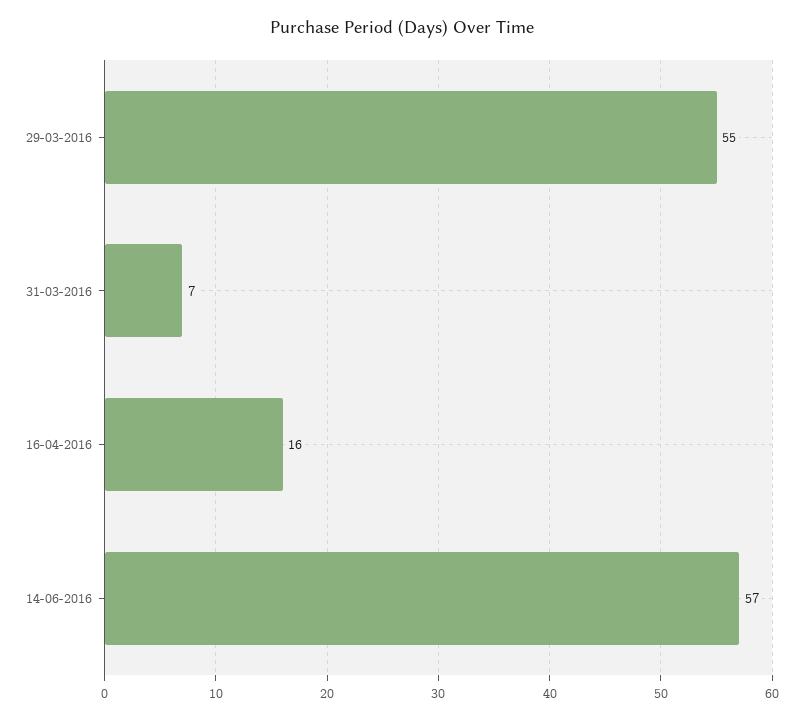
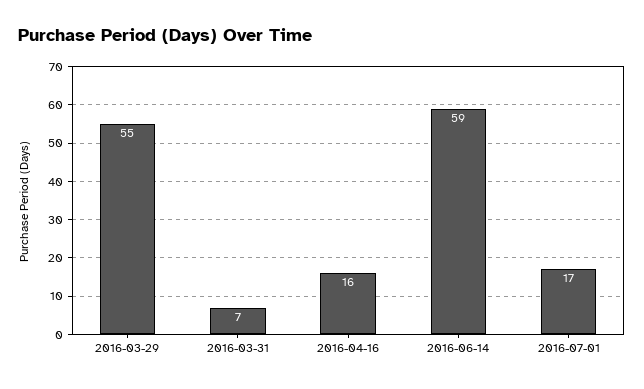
14-06-2016: 57 -> 59
2016-07-01: none -> 17

